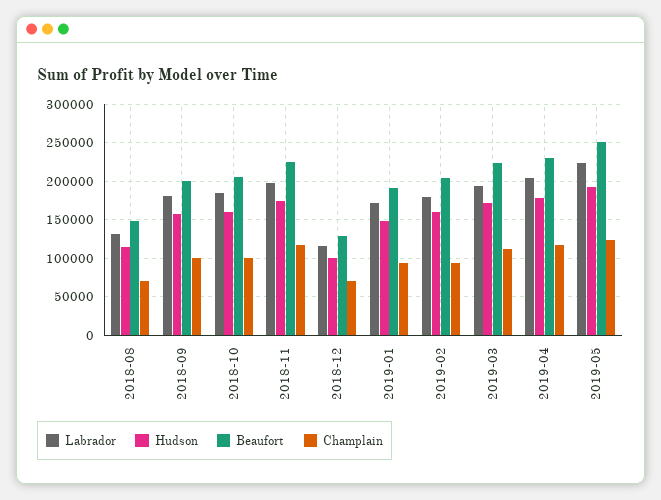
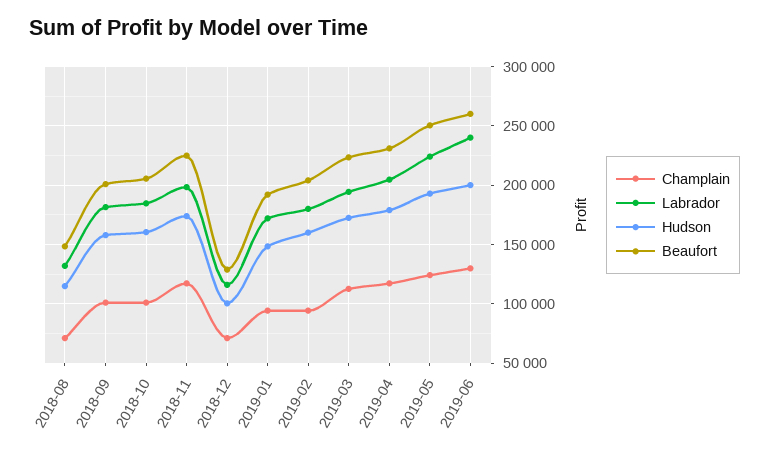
Champlain, 2019-06: none -> 130000
Labrador, 2019-06: none -> 240000
Hudson, 2019-06: none -> 200000
Beaufort, 2019-06: none -> 260000

